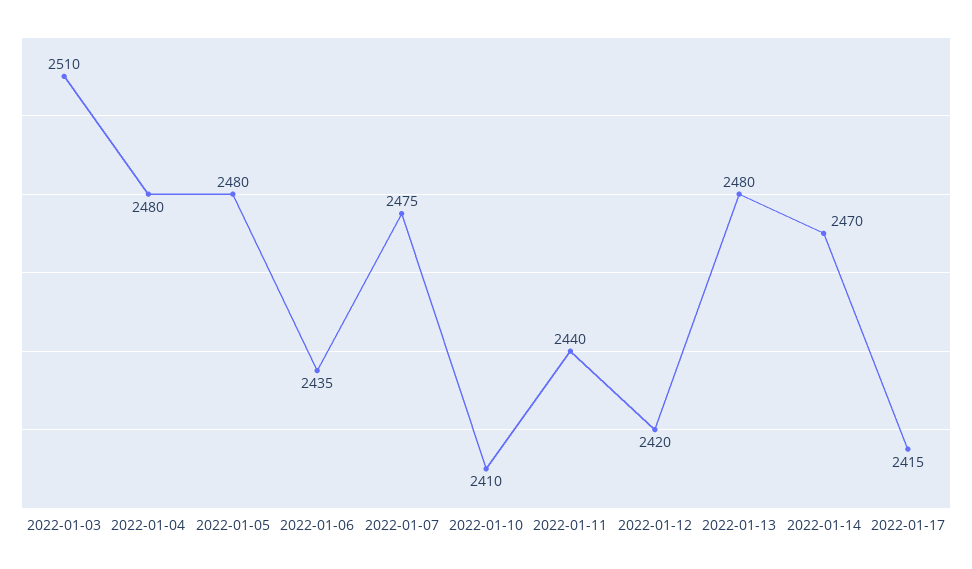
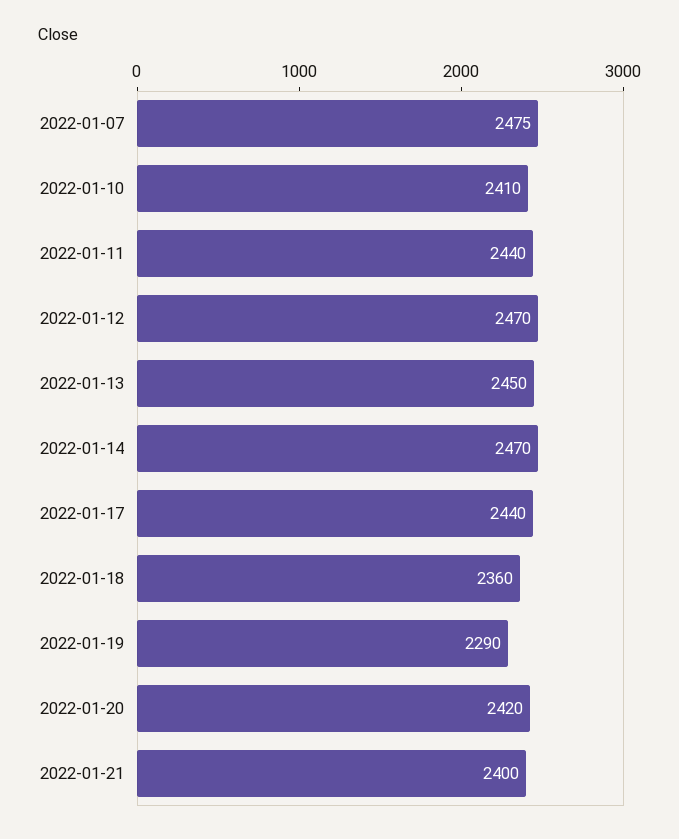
2022-01-03: 2510 -> none
2022-01-04: 2480 -> none
2022-01-05: 2480 -> none
2022-01-06: 2435 -> none
2022-01-12: 2420 -> 2470
2022-01-13: 2480 -> 2450
2022-01-17: 2415 -> 2440
2022-01-18: none -> 2360
2022-01-19: none -> 2290
2022-01-20: none -> 2420
2022-01-21: none -> 2400

